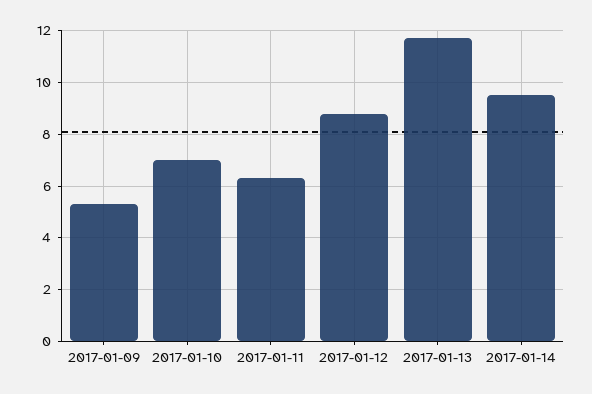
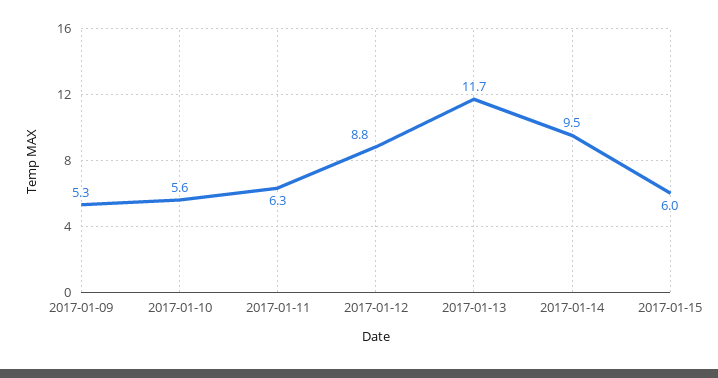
2017-01-10: 7 -> 5.6
2017-01-15: none -> 6

